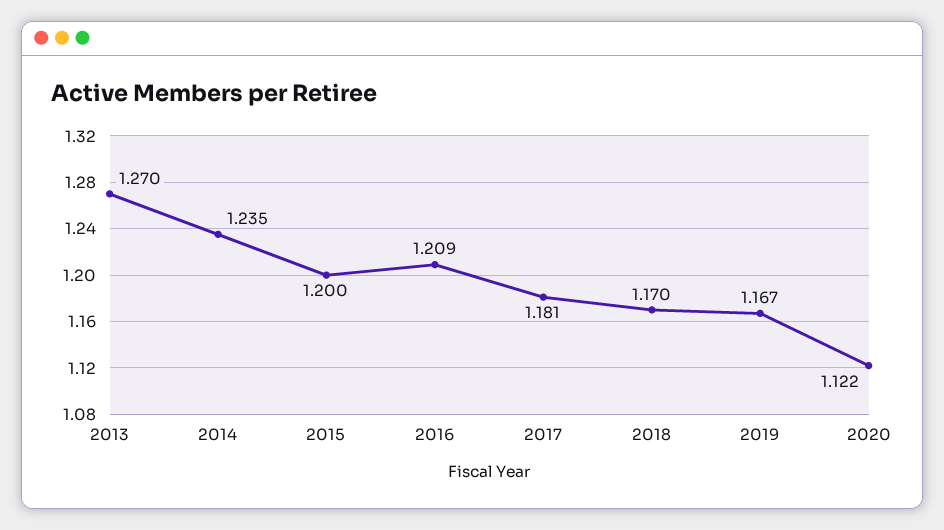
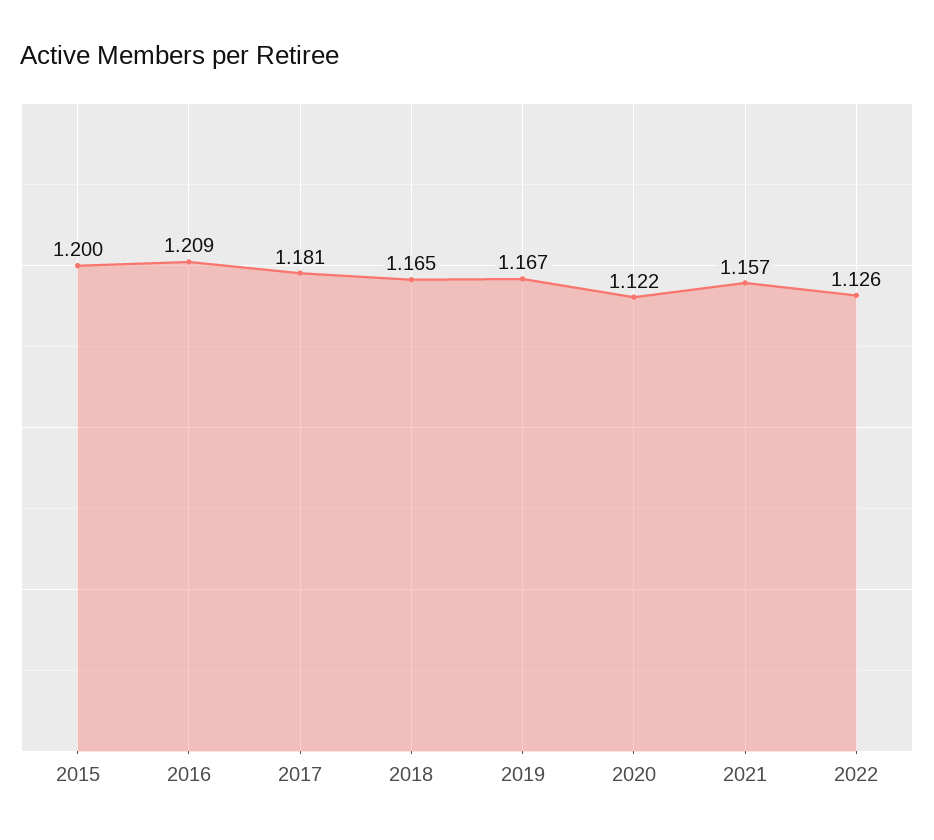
2013: 1.27 -> none
2014: 1.235 -> none
2018: 1.17 -> 1.165
2021: none -> 1.157
2022: none -> 1.126

